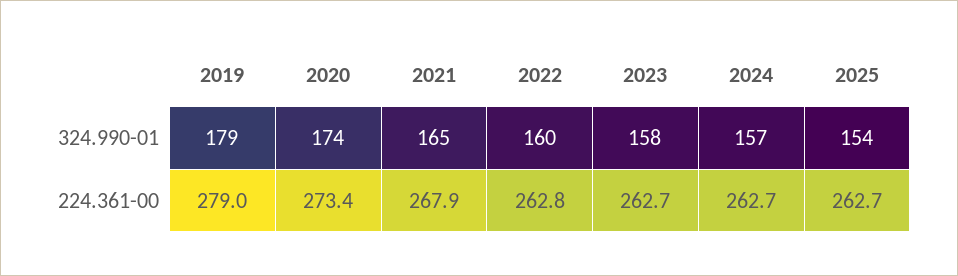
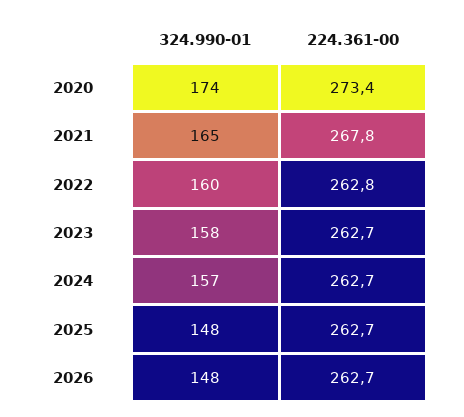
2019, 324.990-01: 179 -> none
2025, 324.990-01: 154 -> 148
2019, 224.361-00: 279 -> none
2021, 224.361-00: 267.9 -> 267.8
2026, 324.990-01: none -> 148
2026, 224.361-00: none -> 262.7

